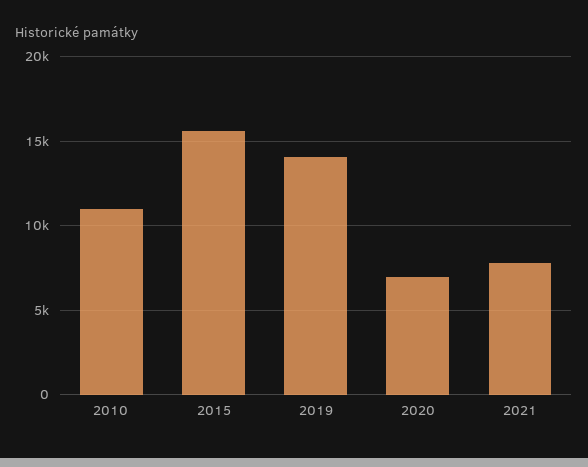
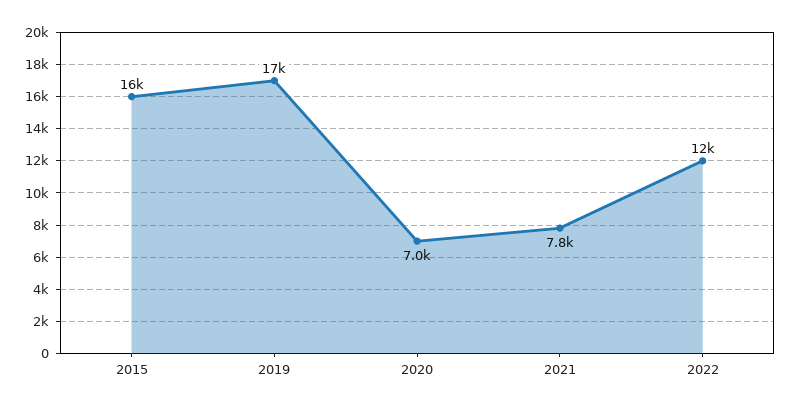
2010: 11000 -> none
2019: 14000 -> 17000
2022: none -> 12000

